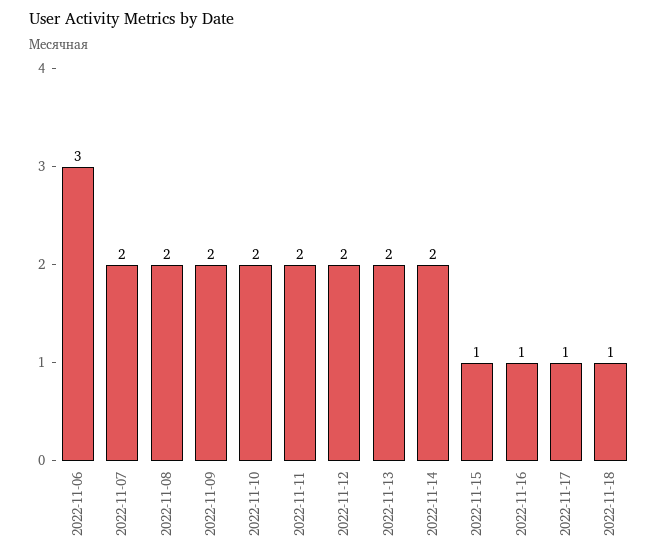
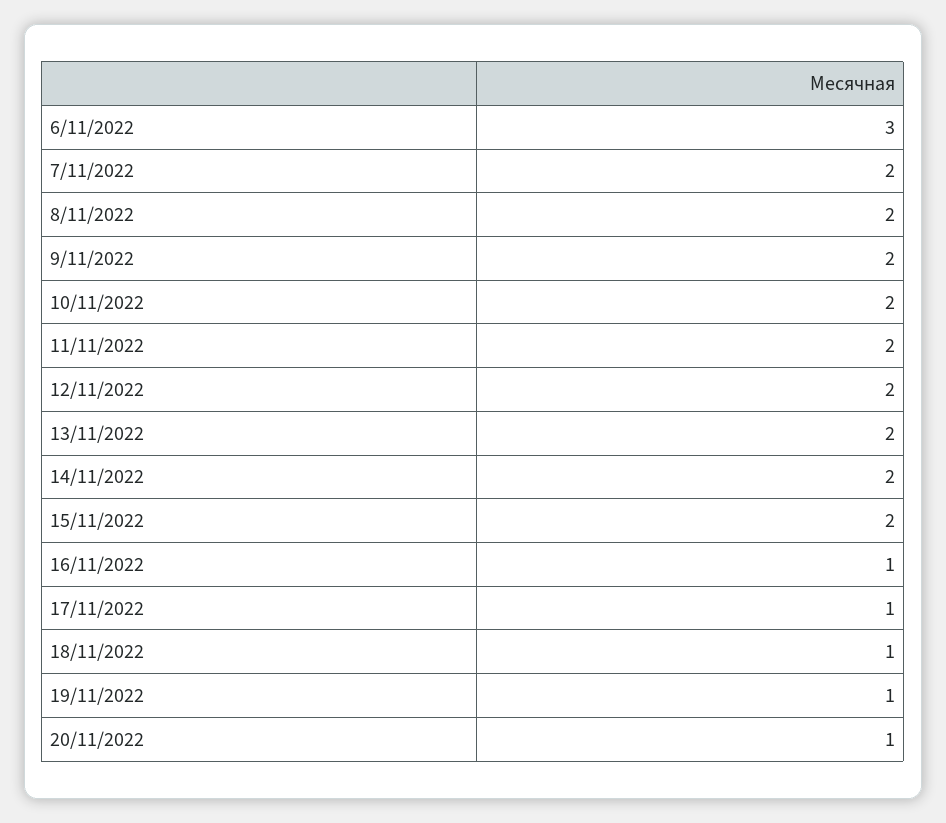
2022-11-15: 1 -> 2
19/11/2022: none -> 1
20/11/2022: none -> 1

